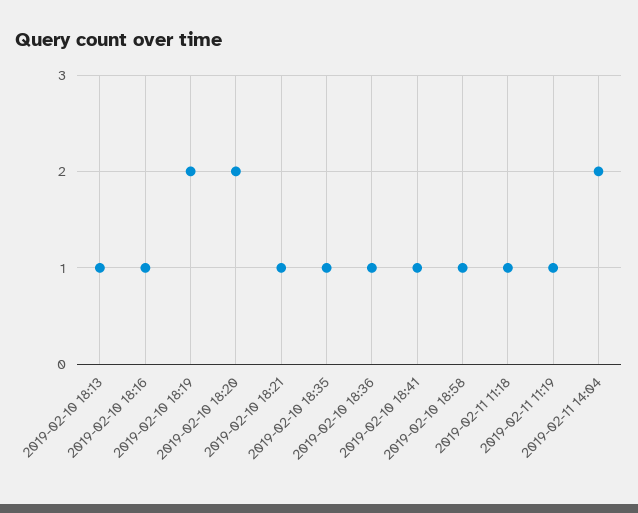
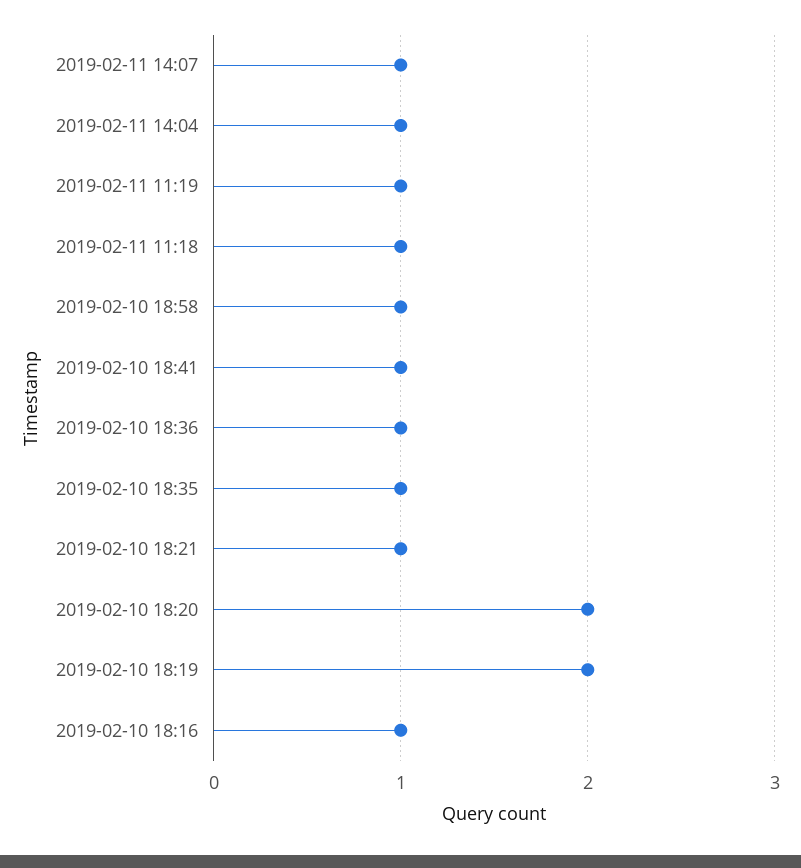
2019-02-10 18:13: 1 -> none
2019-02-11 14:04: 2 -> 1
2019-02-11 14:07: none -> 1

